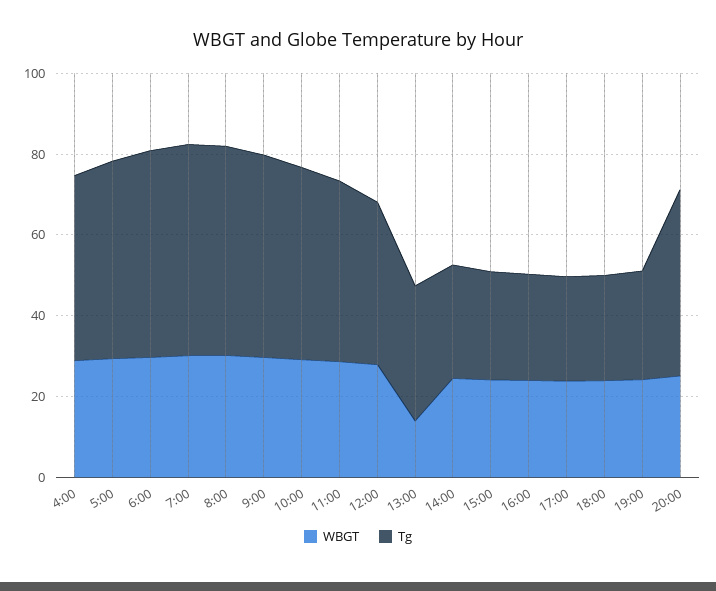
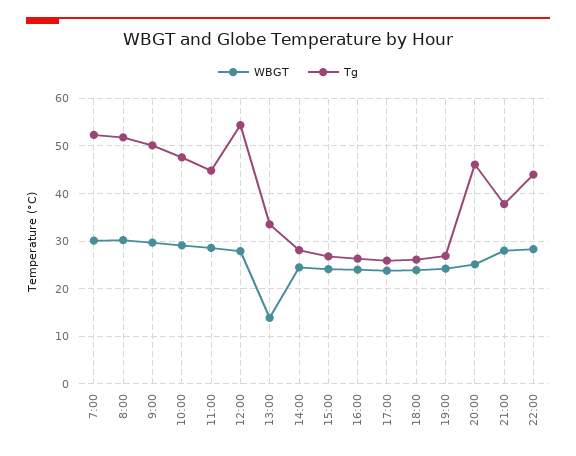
WBGT, 4:00: 30 -> none
Tg, 4:00: 45 -> none
WBGT, 5:00: 30 -> none
Tg, 5:00: 50 -> none
WBGT, 6:00: 30 -> none
Tg, 6:00: 50 -> none
Tg, 12:00: 40 -> 54
WBGT, 21:00: none -> 28
Tg, 21:00: none -> 38
WBGT, 22:00: none -> 28
Tg, 22:00: none -> 44

